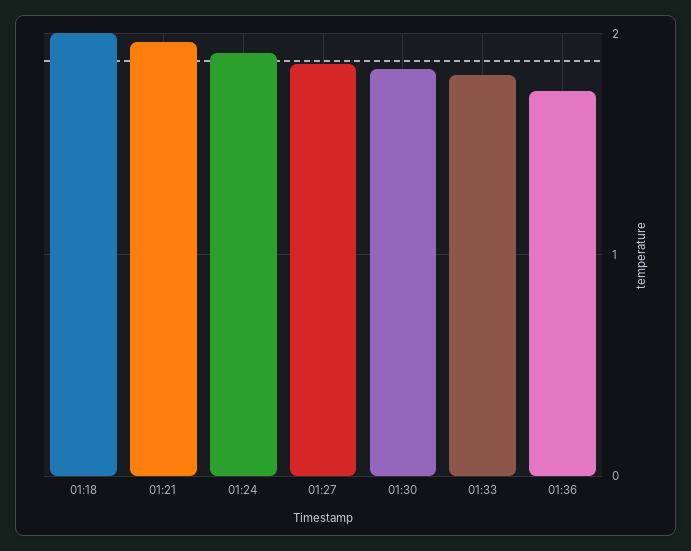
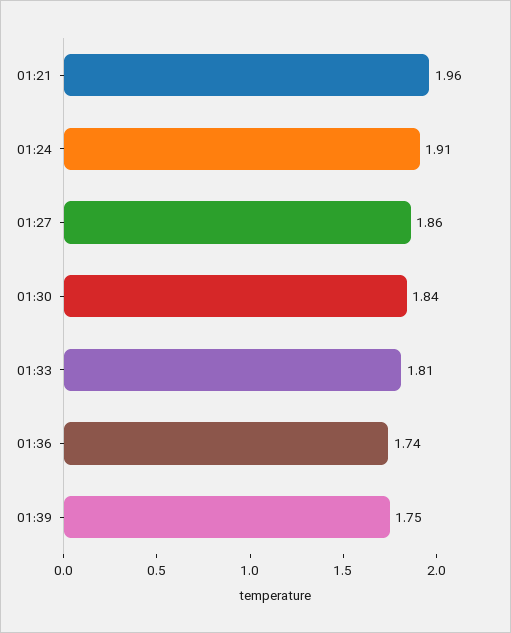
01:18: 2 -> none
01:39: none -> 1.75

